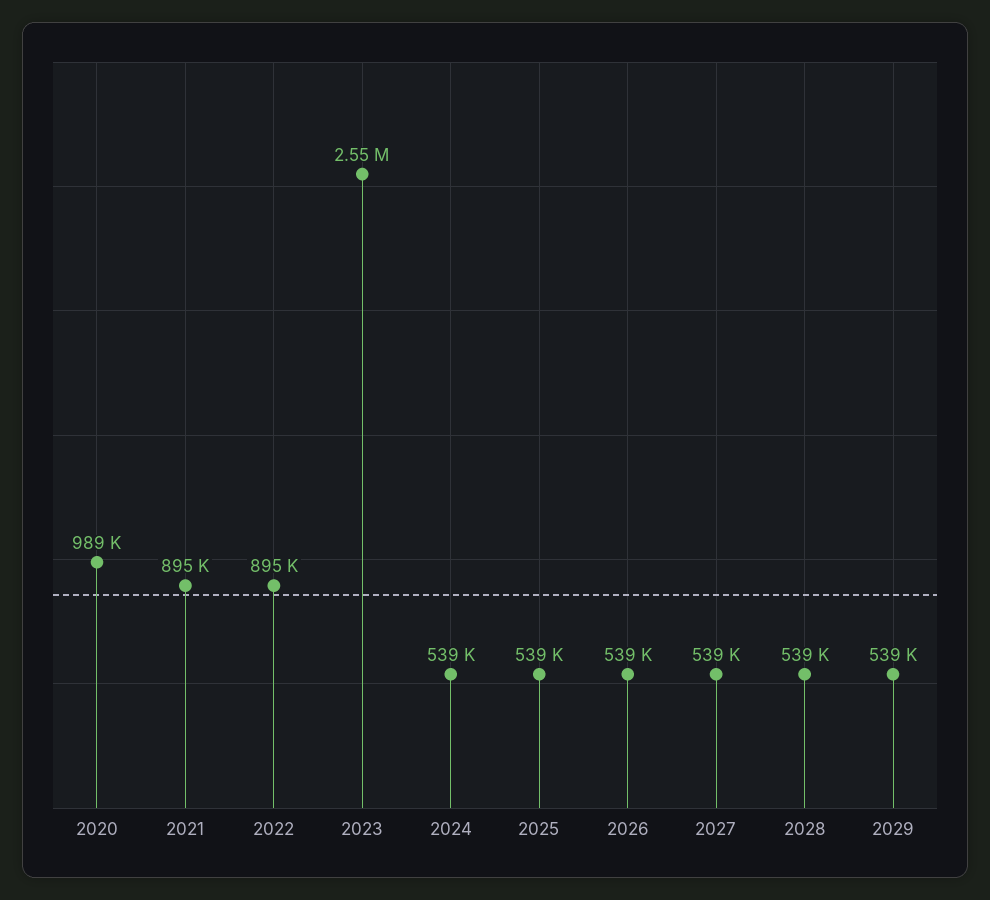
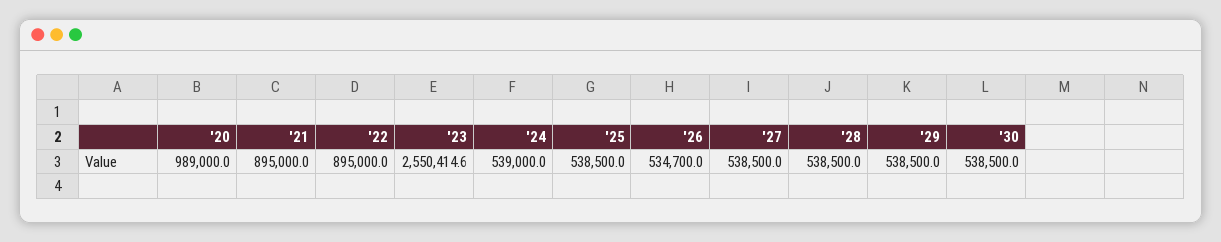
2026: 539000 -> 534700
'30: none -> 538500

